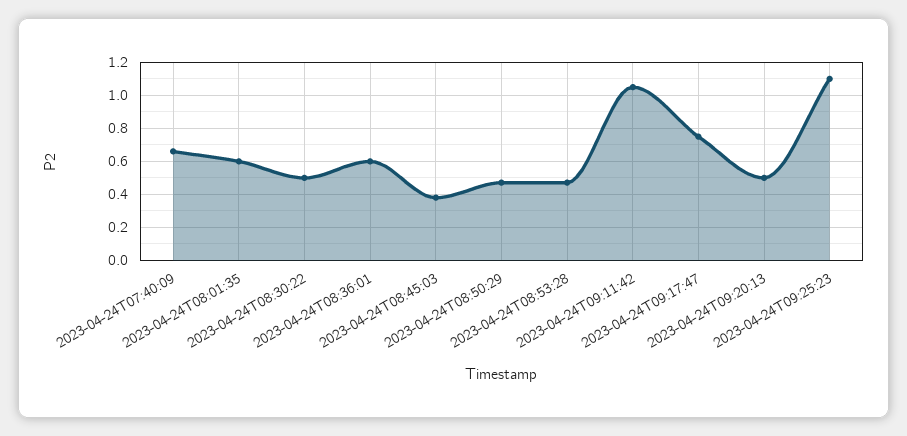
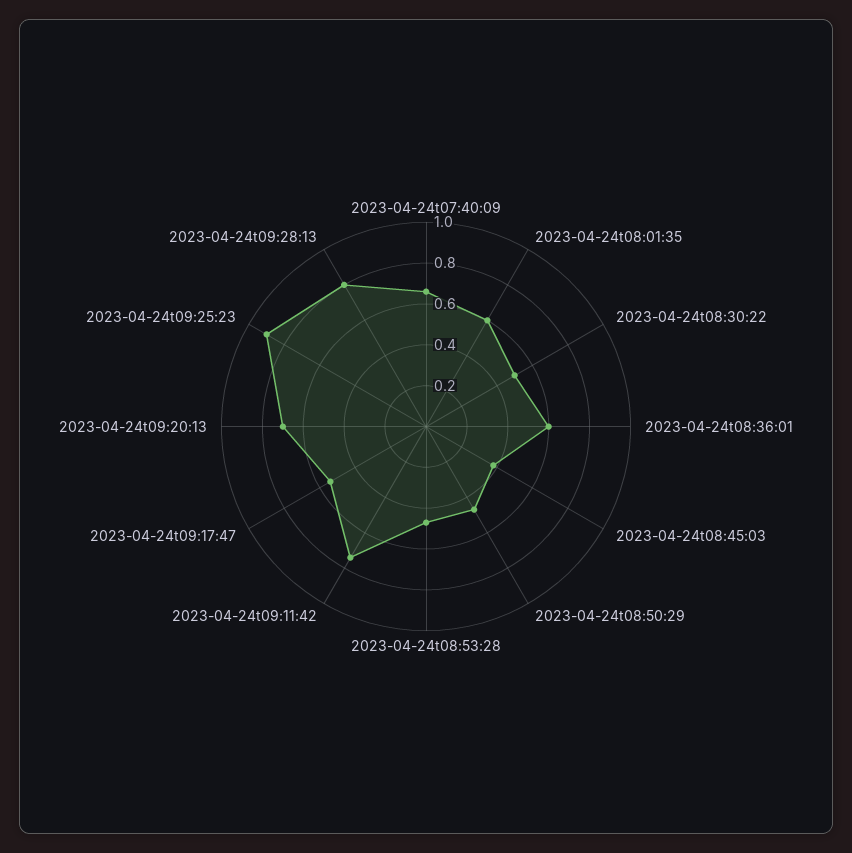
2023-04-24T09:11:42: 1.05 -> 0.75
2023-04-24T09:17:47: 0.75 -> 0.55
2023-04-24T09:20:13: 0.5 -> 0.7
2023-04-24T09:25:23: 1.1 -> 0.9
2023-04-24t09:28:13: none -> 0.8

